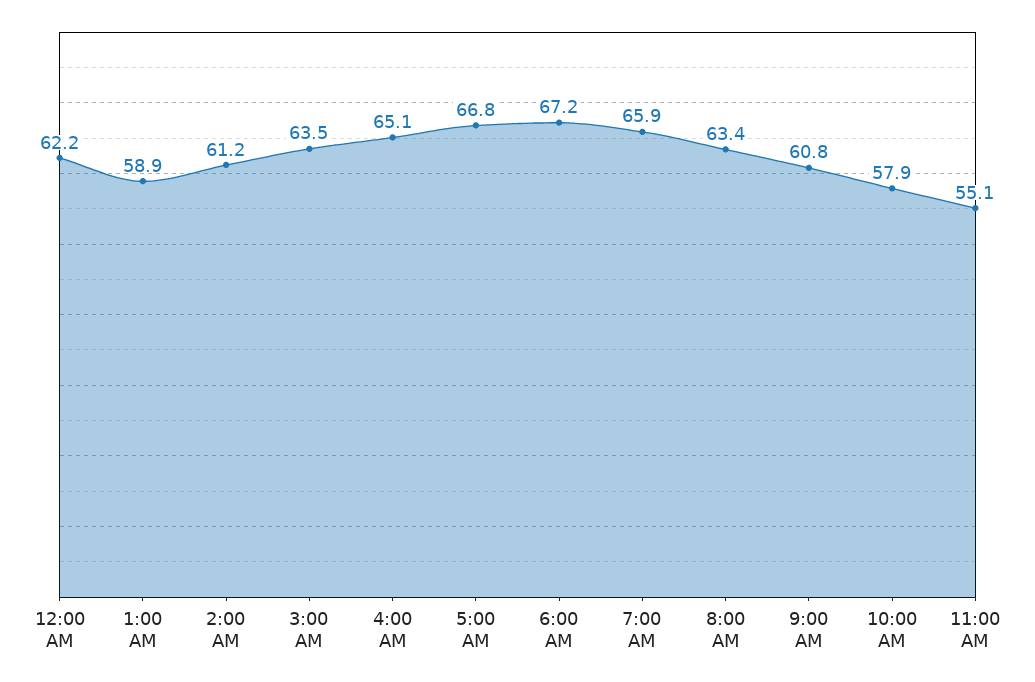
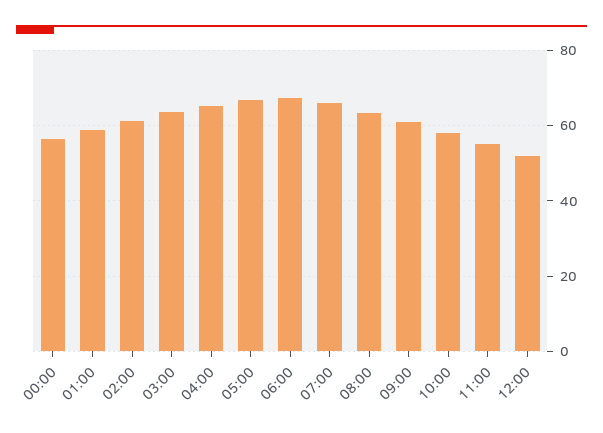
12:00 AM: 62.2 -> 56
12:00: none -> 52

